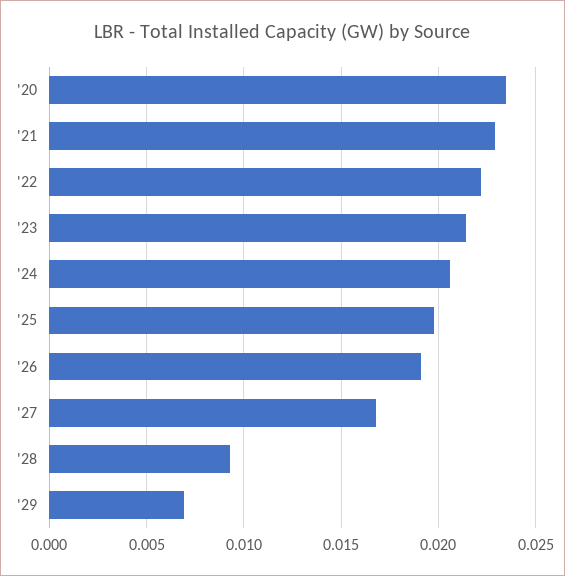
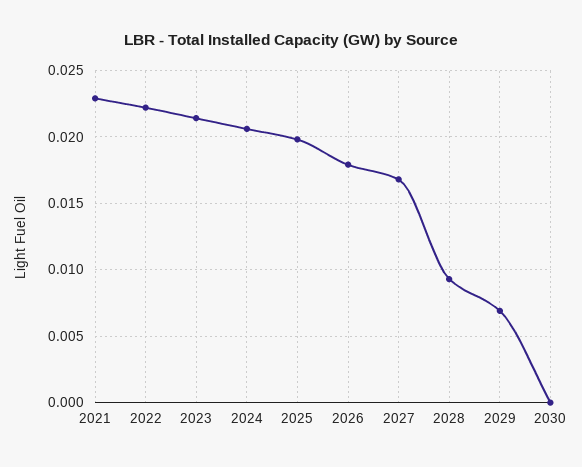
'20: 0.0235 -> none
'26: 0.019 -> 0.018
2030: none -> 0

